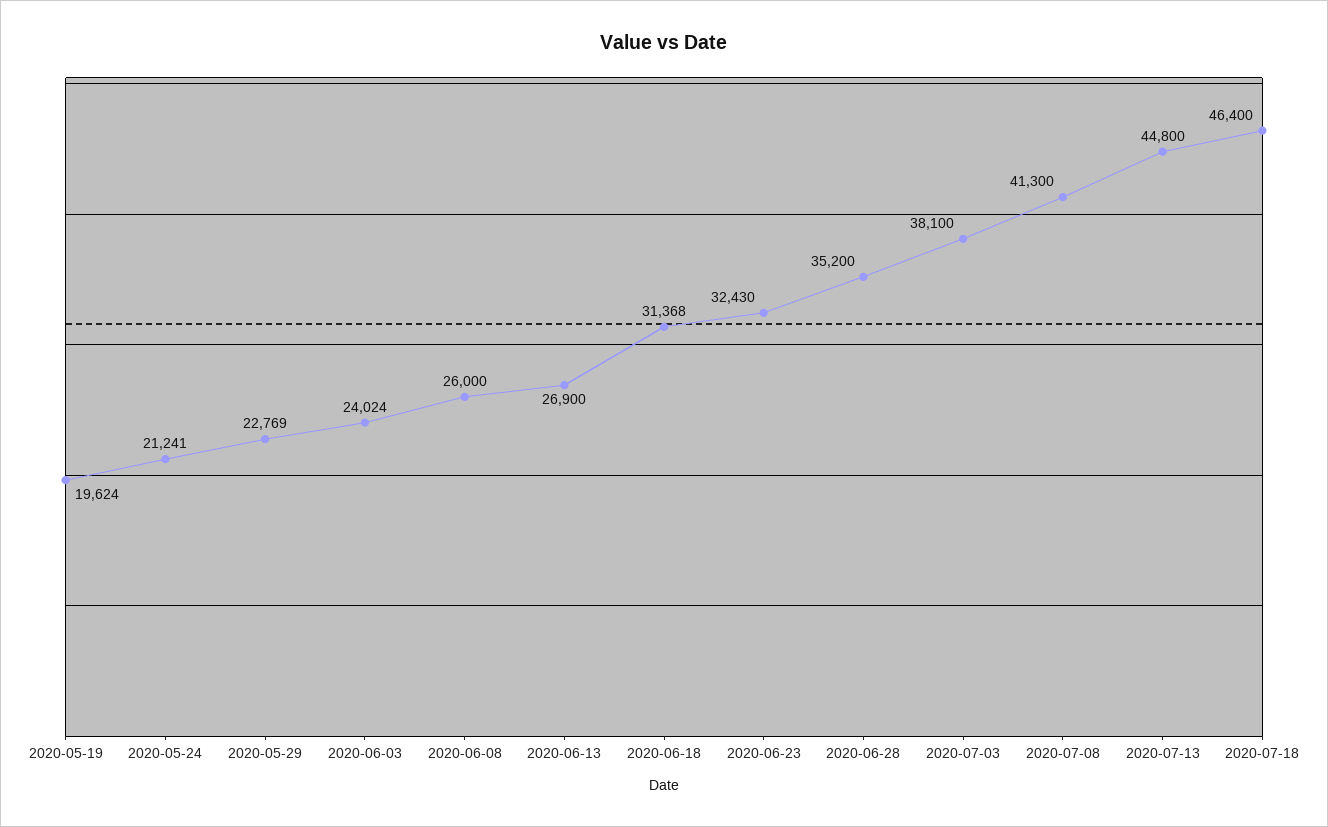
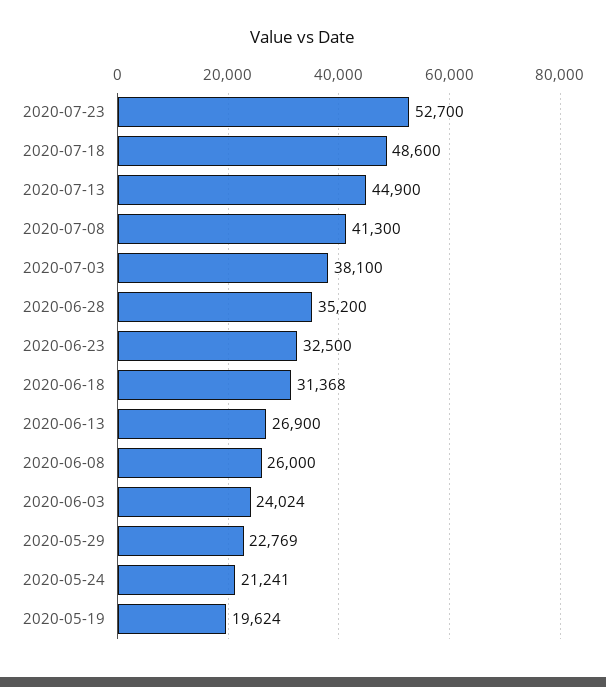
2020-06-23: 32430 -> 32500
2020-07-13: 44800 -> 44900
2020-07-18: 46400 -> 48600
2020-07-23: none -> 52700

